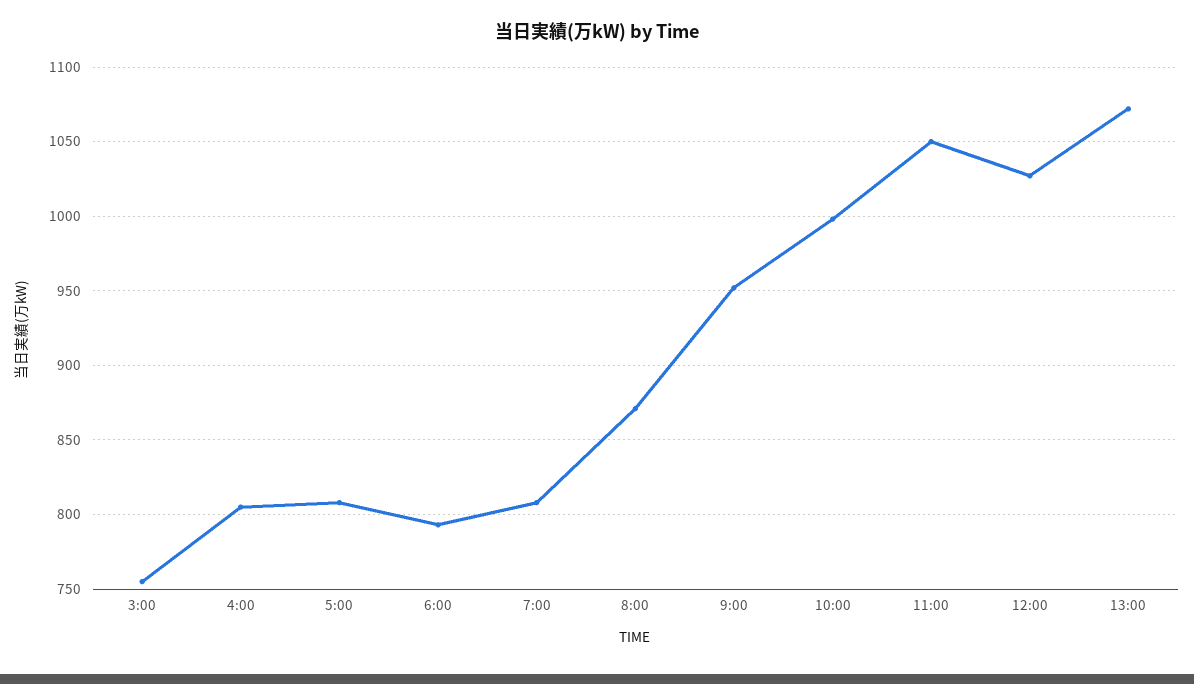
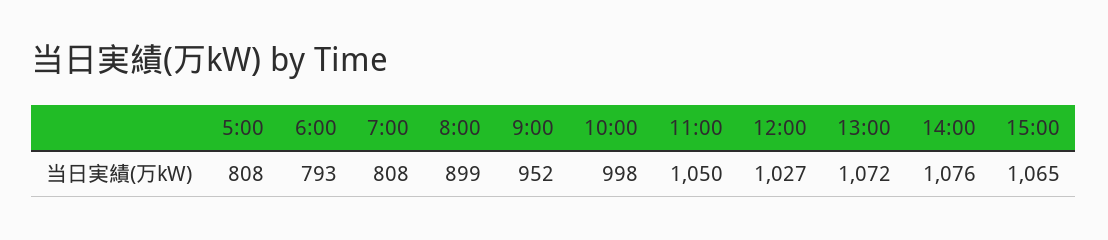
3:00: 755 -> none
4:00: 805 -> none
8:00: 870 -> 899
14:00: none -> 1076
15:00: none -> 1065

